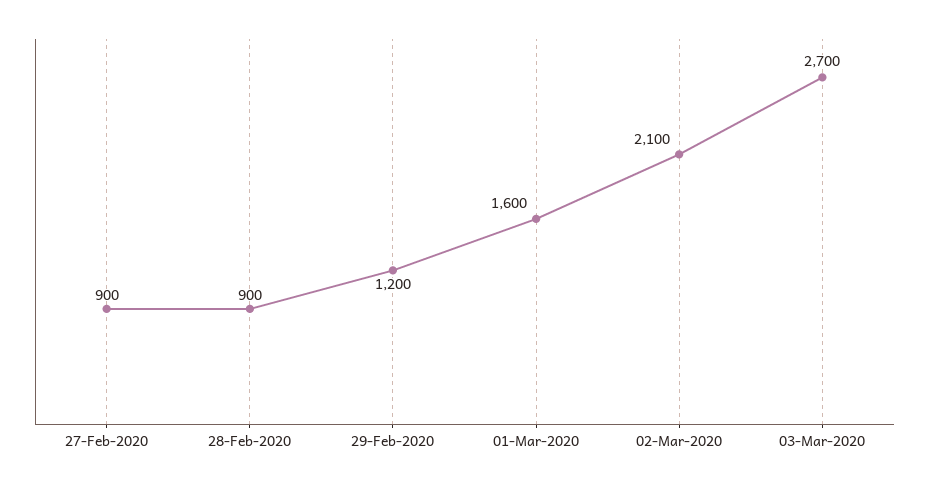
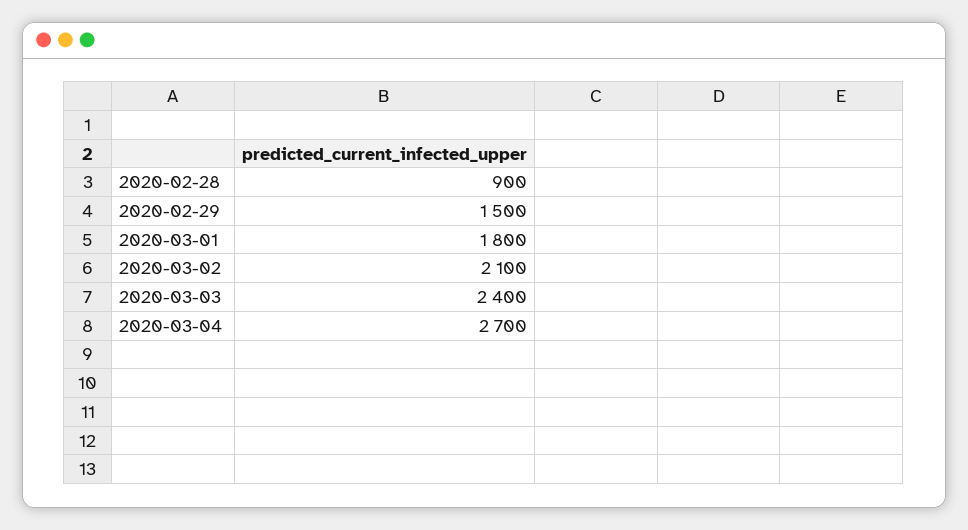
27-Feb-2020: 900 -> none
29-Feb-2020: 1200 -> 1500
01-Mar-2020: 1600 -> 1800
03-Mar-2020: 2700 -> 2400
2020-03-04: none -> 2700

